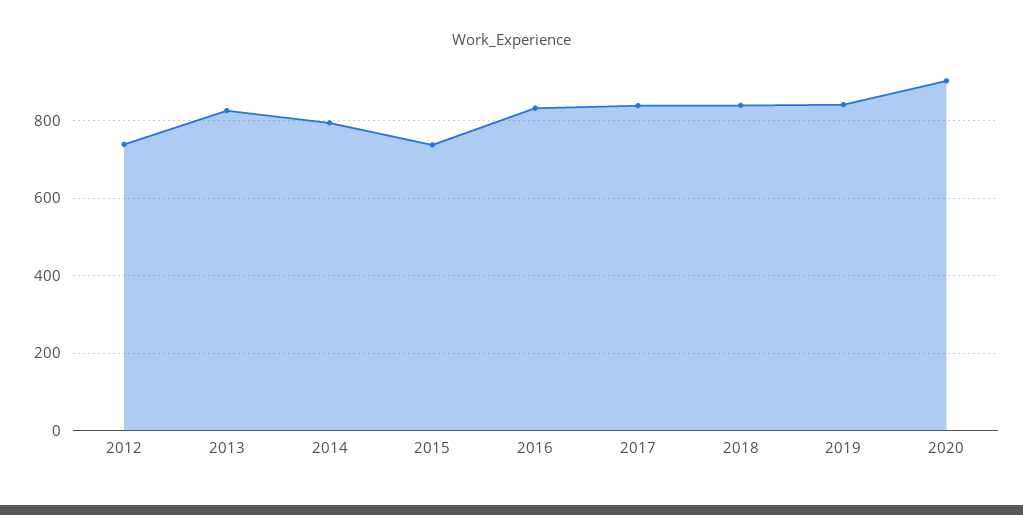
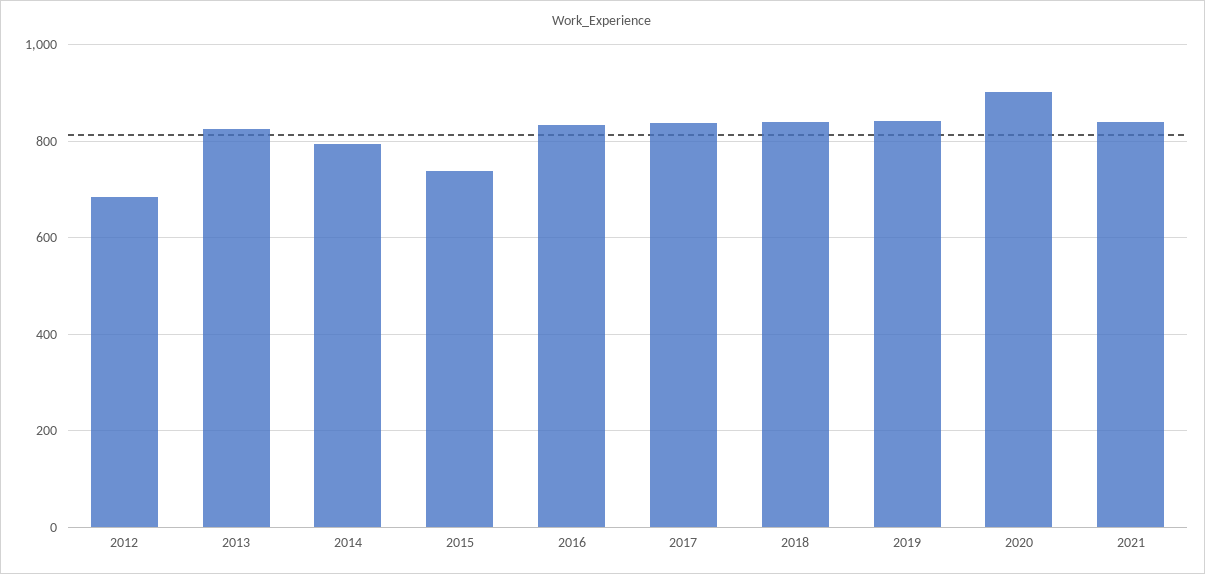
2012: 740 -> 680
2021: none -> 840

